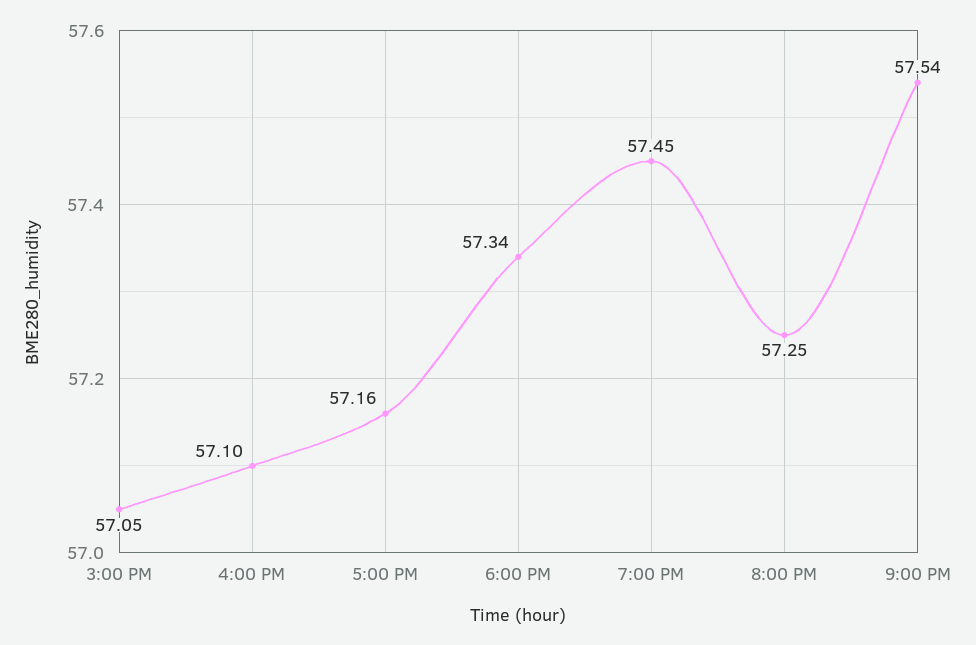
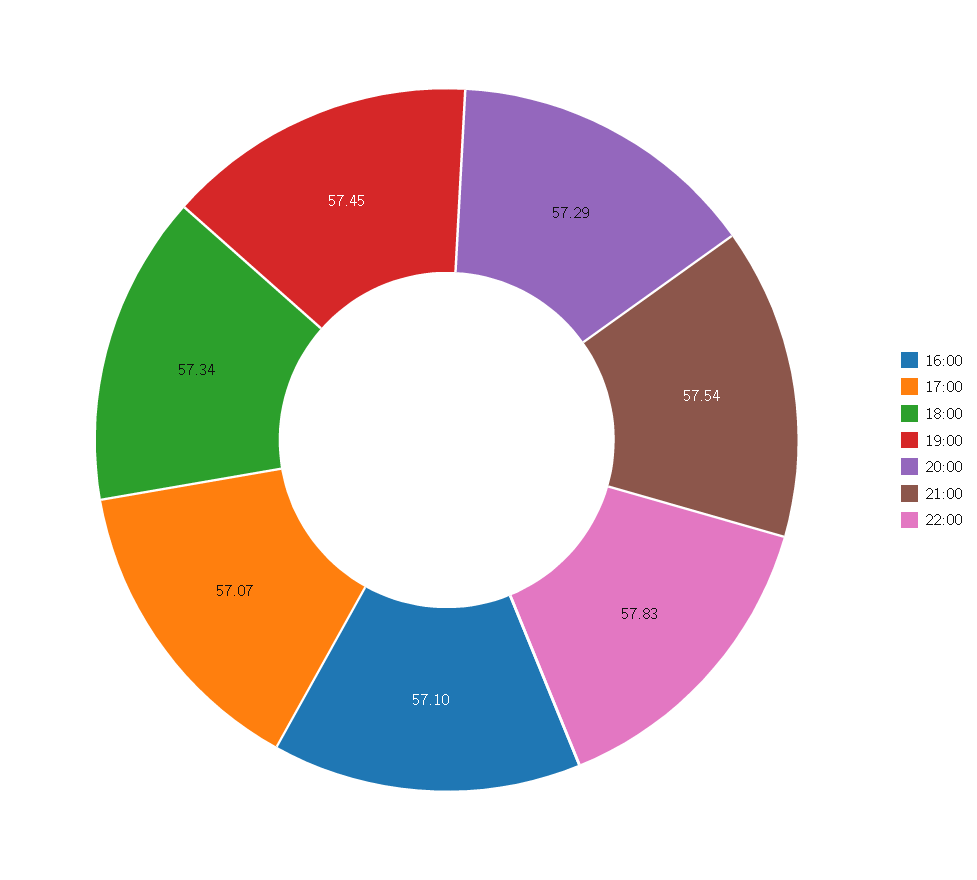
3:00 PM: 57.05 -> none
5:00 PM: 57.16 -> 57.07
8:00 PM: 57.25 -> 57.29
22:00: none -> 57.83

